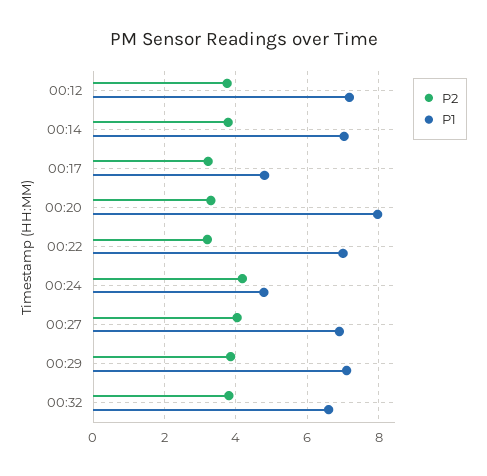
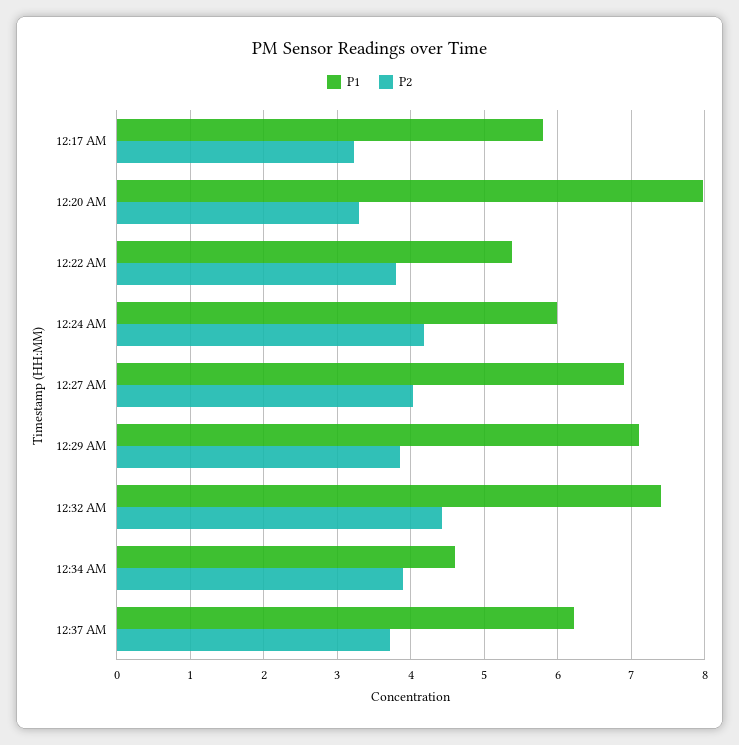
P2, 00:12: 3.8 -> none
P1, 00:12: 7.2 -> none
P2, 00:14: 3.8 -> none
P1, 00:14: 7 -> none
P1, 00:17: 4.8 -> 5.8
P2, 00:22: 3.2 -> 3.8
P1, 00:22: 7 -> 5.4
P1, 00:24: 4.8 -> 6
P2, 00:32: 3.8 -> 4.4
P1, 00:32: 6.6 -> 7.4
P1, 12:34 AM: none -> 4.6
P2, 12:34 AM: none -> 3.9
P1, 12:37 AM: none -> 6.2
P2, 12:37 AM: none -> 3.7

